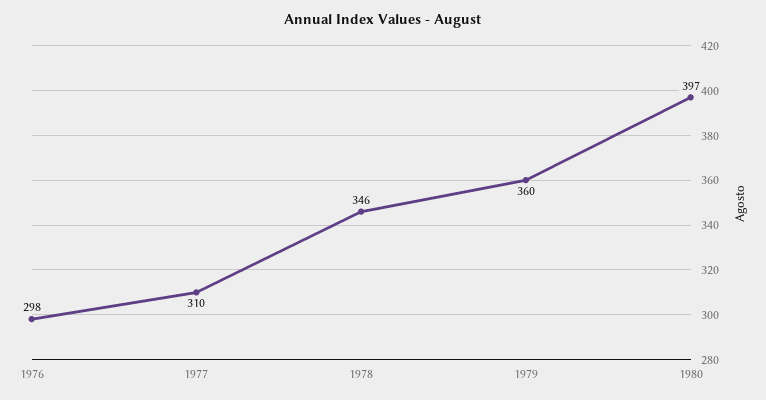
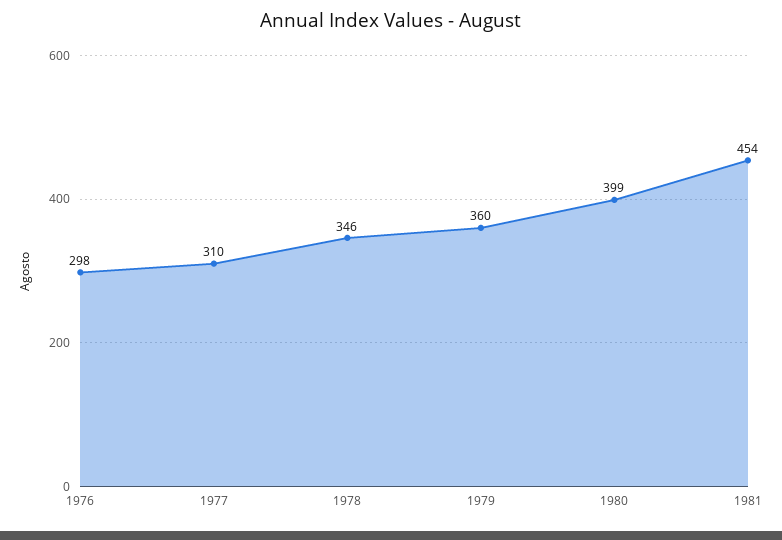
1980: 397 -> 399
1981: none -> 454

